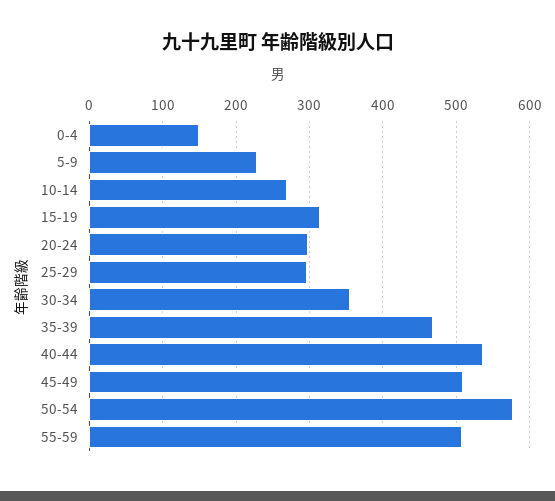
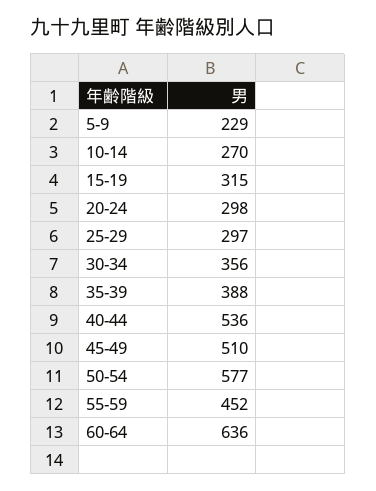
0-4: 150 -> none
35-39: 470 -> 388
55-59: 510 -> 452
60-64: none -> 636

